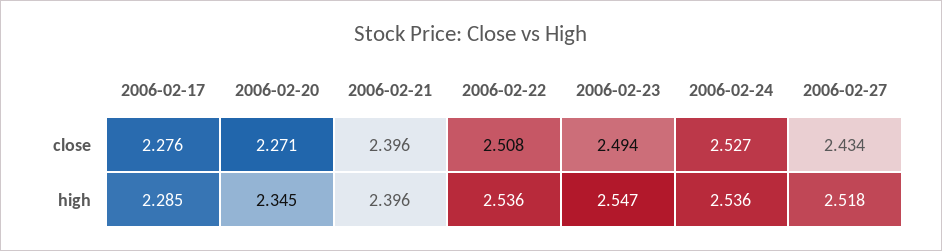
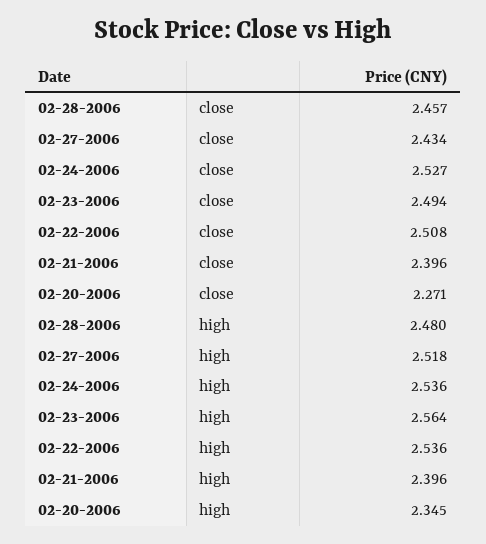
2006-02-17, close: 2.276 -> none
2006-02-17, high: 2.285 -> none
2006-02-23, high: 2.547 -> 2.564
02-28-2006, close: none -> 2.457
02-28-2006, high: none -> 2.48

